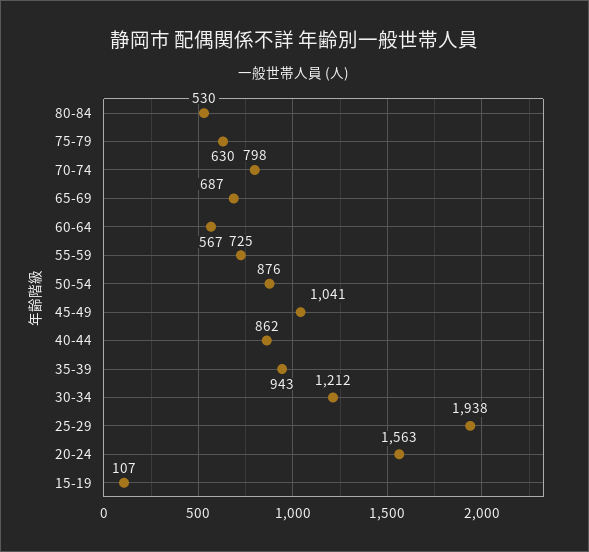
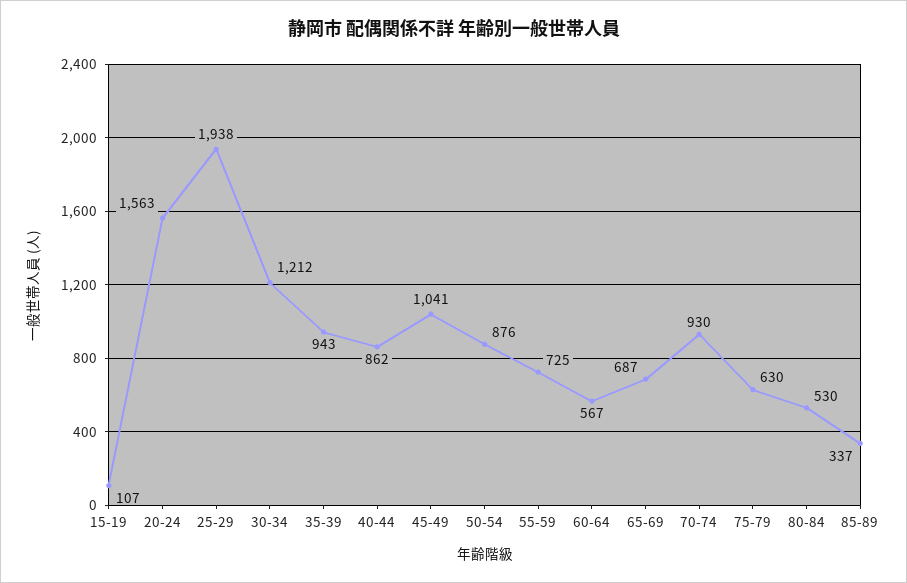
70-74: 798 -> 930
85-89: none -> 337

